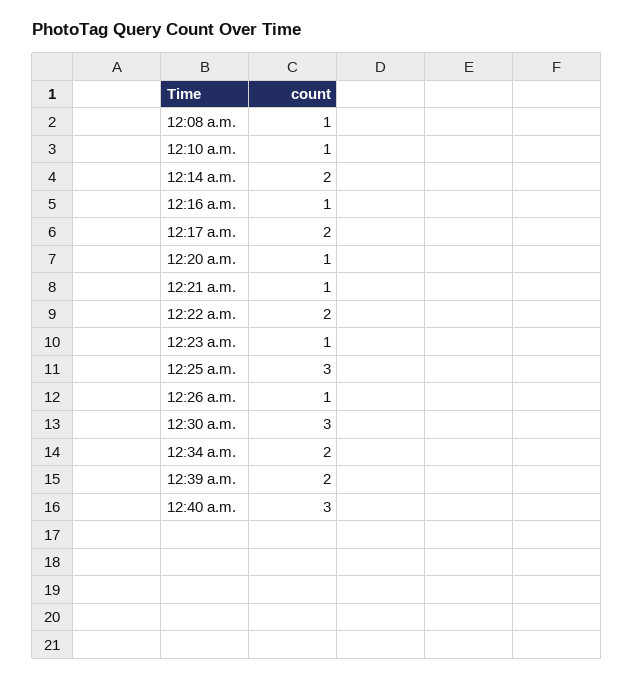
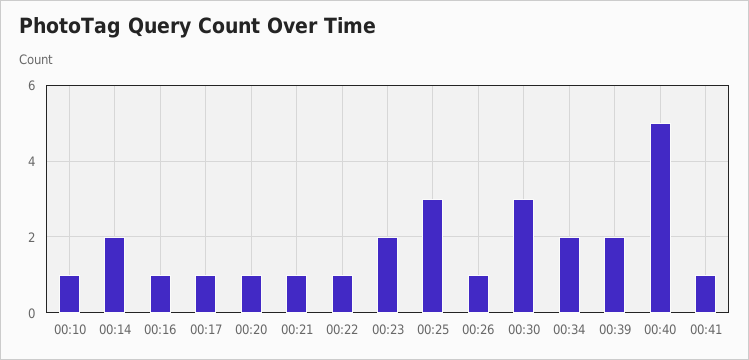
12:08 a.m.: 1 -> none
12:17 a.m.: 2 -> 1
12:22 a.m.: 2 -> 1
12:23 a.m.: 1 -> 2
12:40 a.m.: 3 -> 5
00:41: none -> 1

